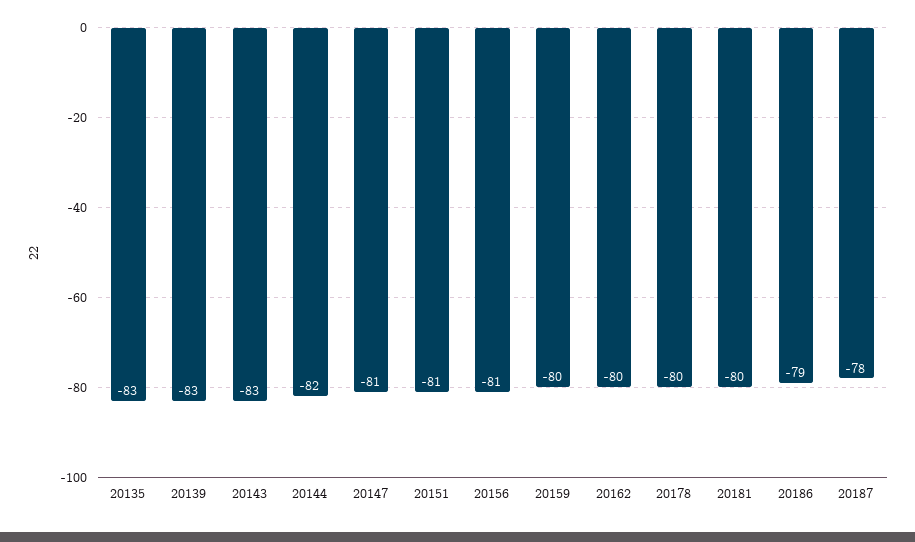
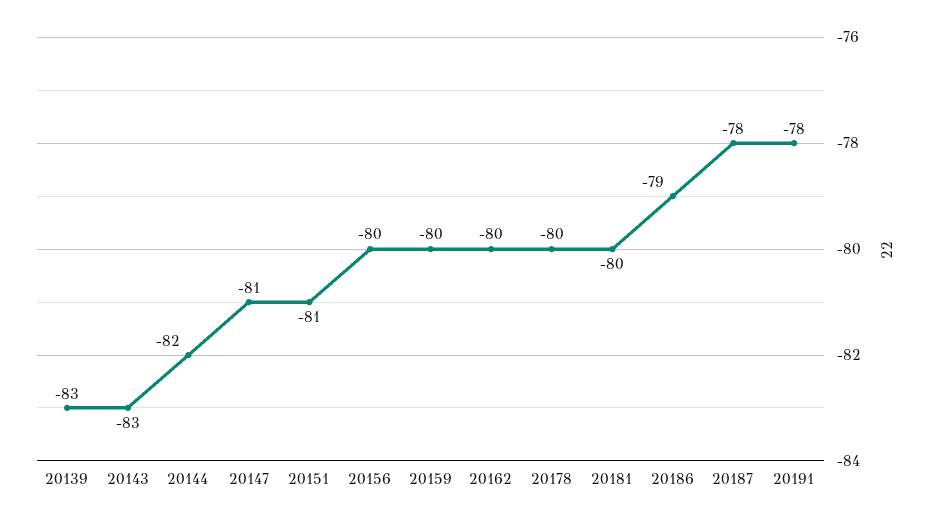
20135: -83 -> none
20156: -81 -> -80
20191: none -> -78

